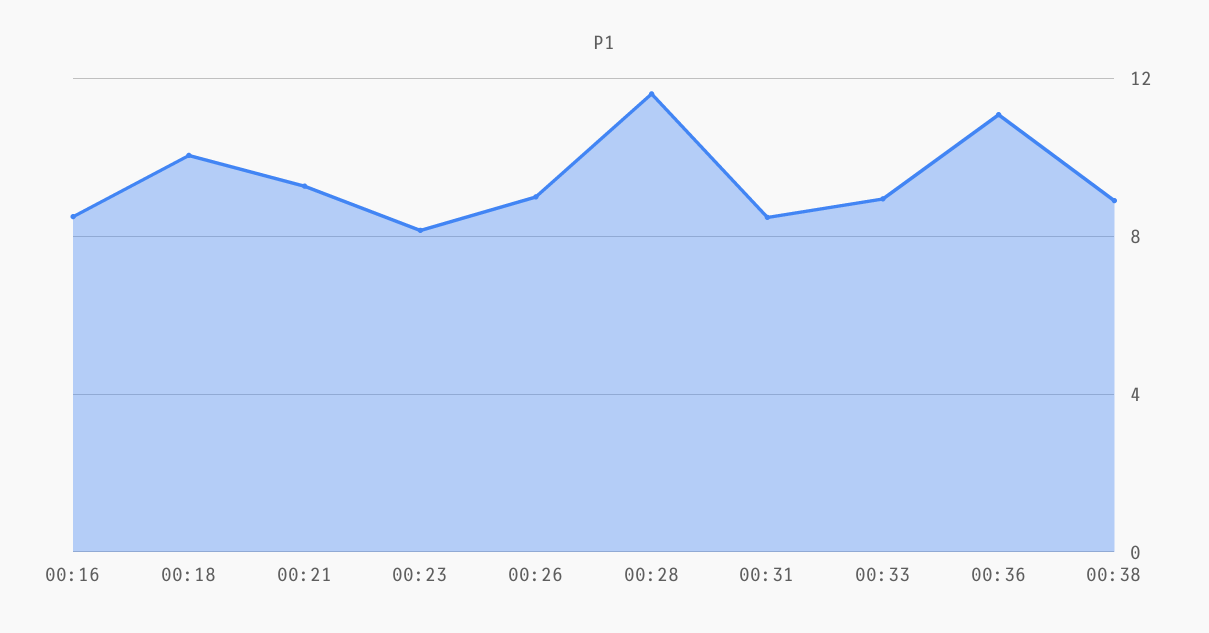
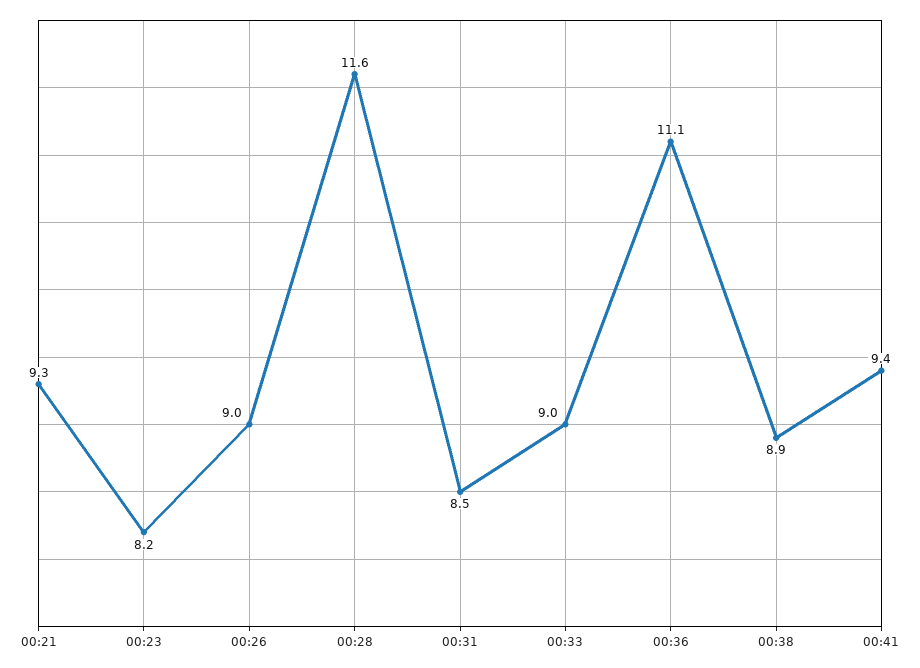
00:16: 8.5 -> none
00:18: 10 -> none
00:41: none -> 9.4

